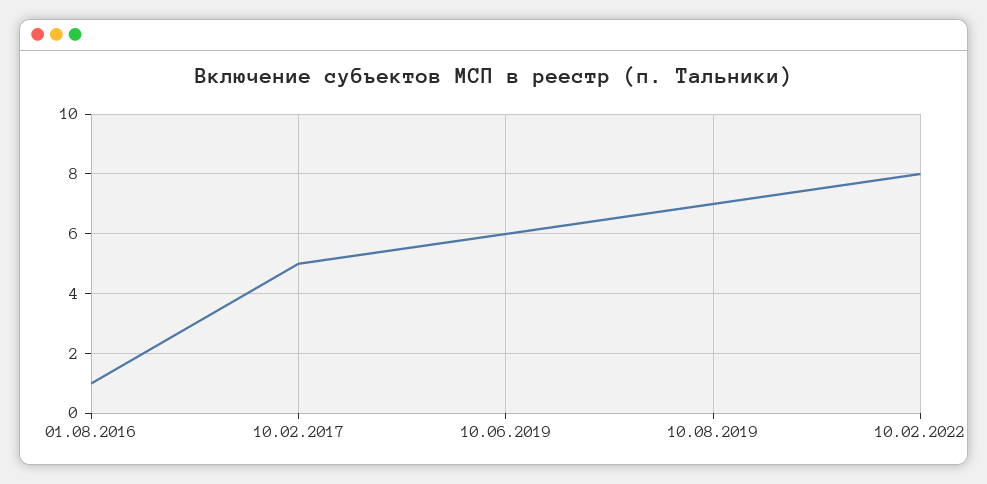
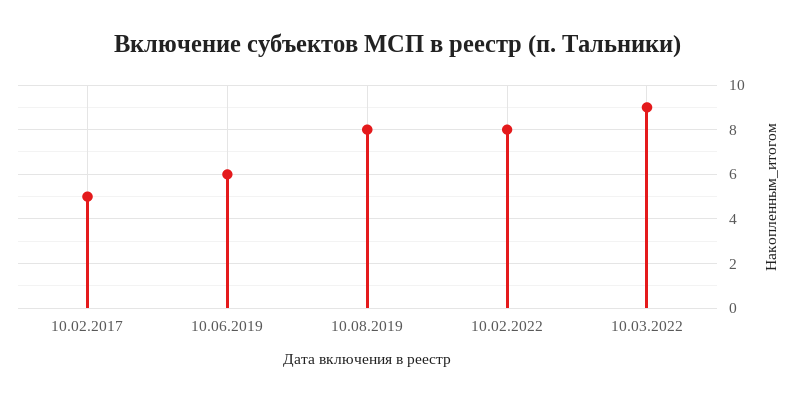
01.08.2016: 1 -> none
10.08.2019: 7 -> 8
10.03.2022: none -> 9

